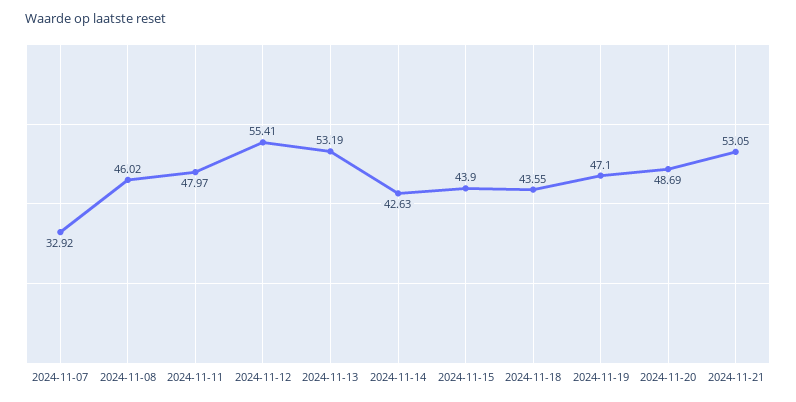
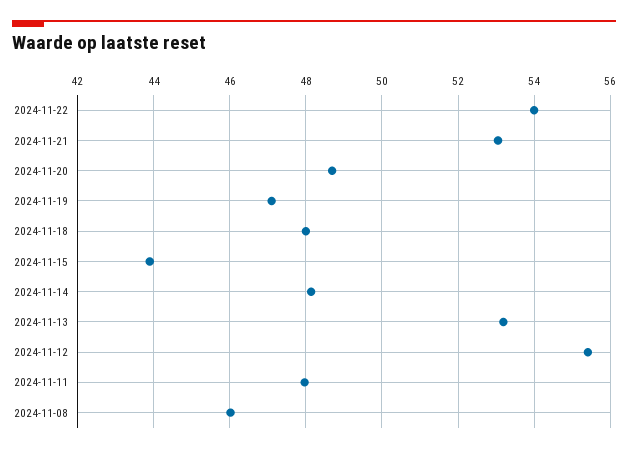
2024-11-07: 32.92 -> none
2024-11-14: 42.63 -> 48.2
2024-11-18: 43.55 -> 48
2024-11-22: none -> 54

